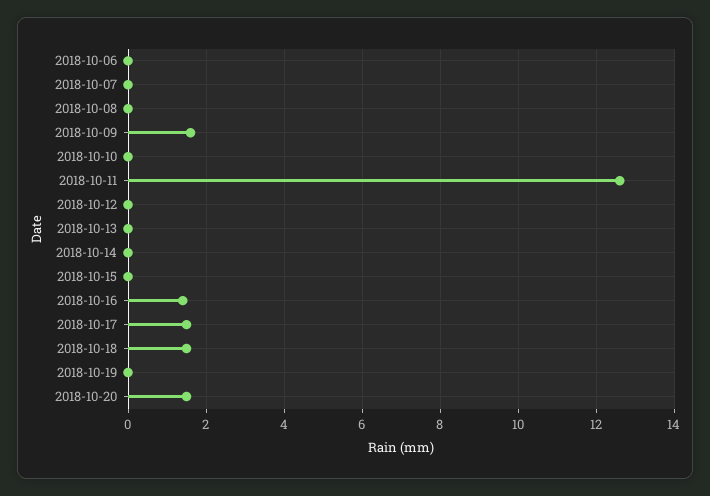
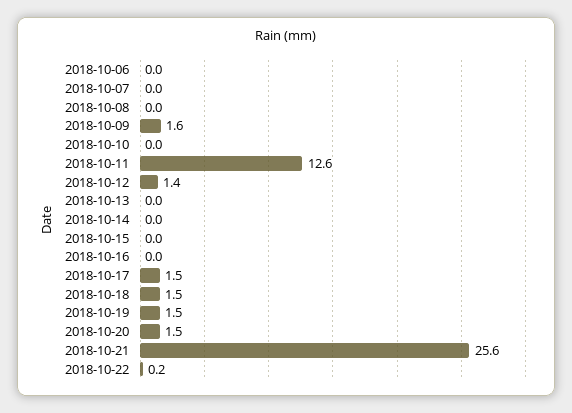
2018-10-12: 0 -> 1.4
2018-10-16: 1.5 -> 0
2018-10-19: 0 -> 1.5
2018-10-21: none -> 25.6
2018-10-22: none -> 0.2

